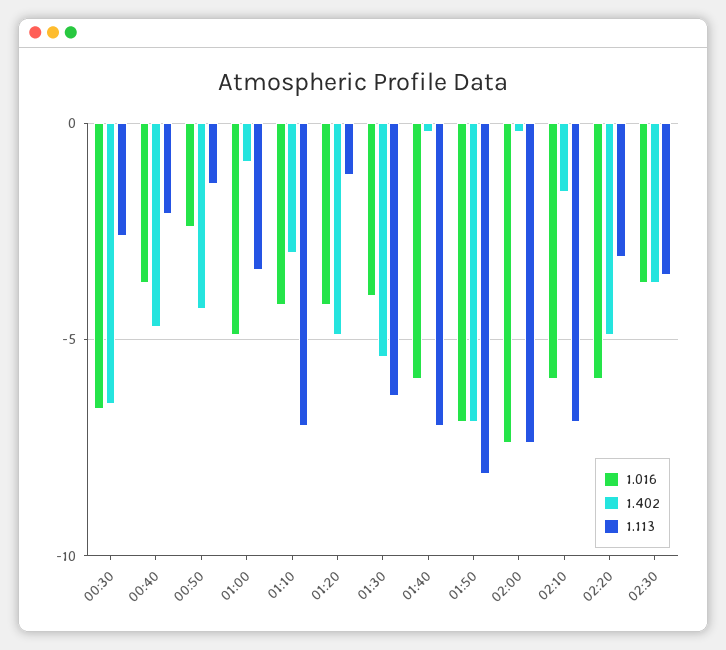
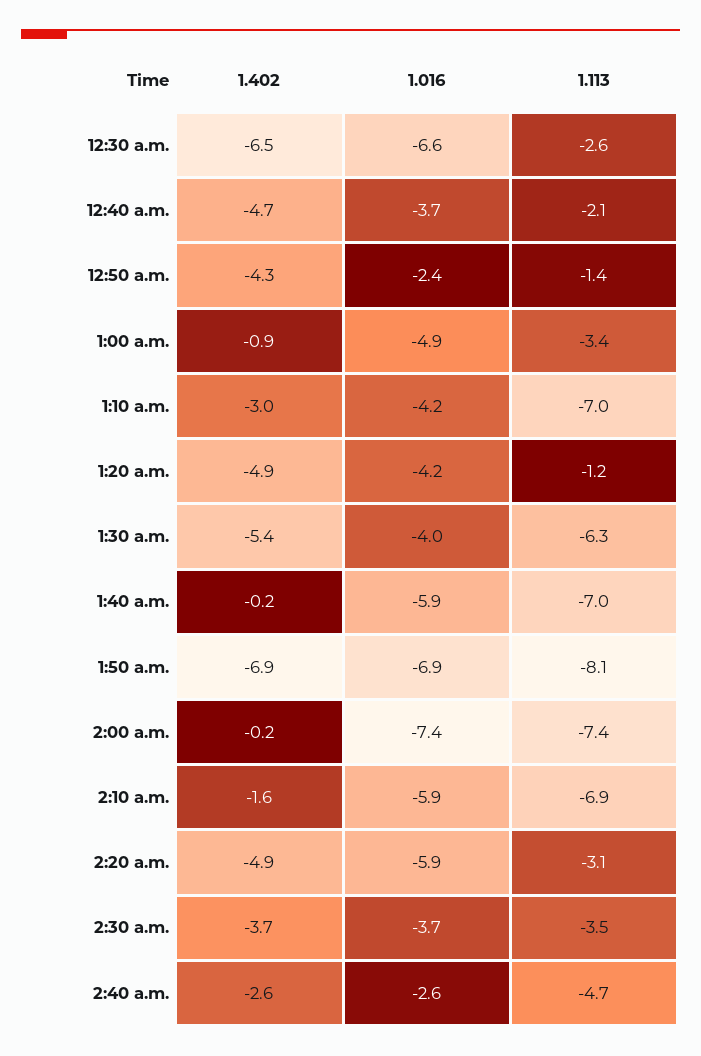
1.402, 2:40 a.m.: none -> -2.6
1.016, 2:40 a.m.: none -> -2.6
1.113, 2:40 a.m.: none -> -4.7

